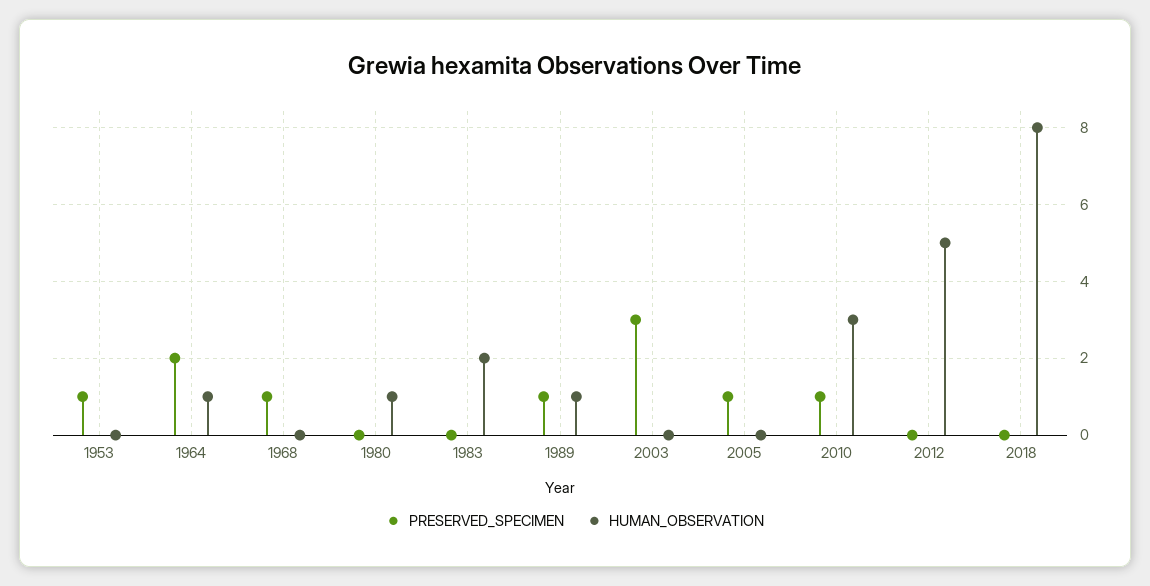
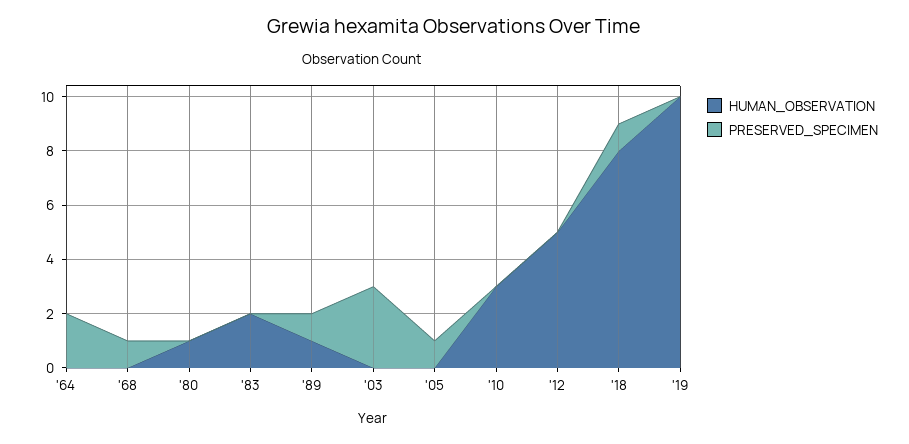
PRESERVED_SPECIMEN, 1953: 1 -> none
HUMAN_OBSERVATION, 1953: 0 -> none
HUMAN_OBSERVATION, 1964: 1 -> 0
PRESERVED_SPECIMEN, 2010: 1 -> 0
PRESERVED_SPECIMEN, 2018: 0 -> 1
HUMAN_OBSERVATION, '19: none -> 10
PRESERVED_SPECIMEN, '19: none -> 0

